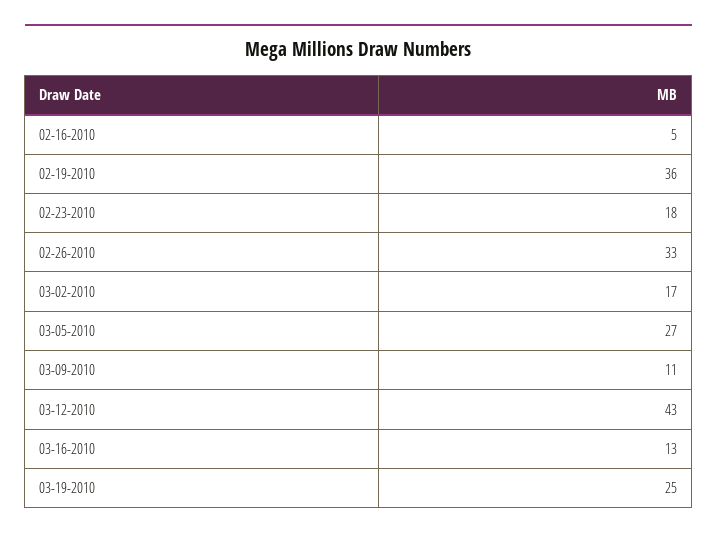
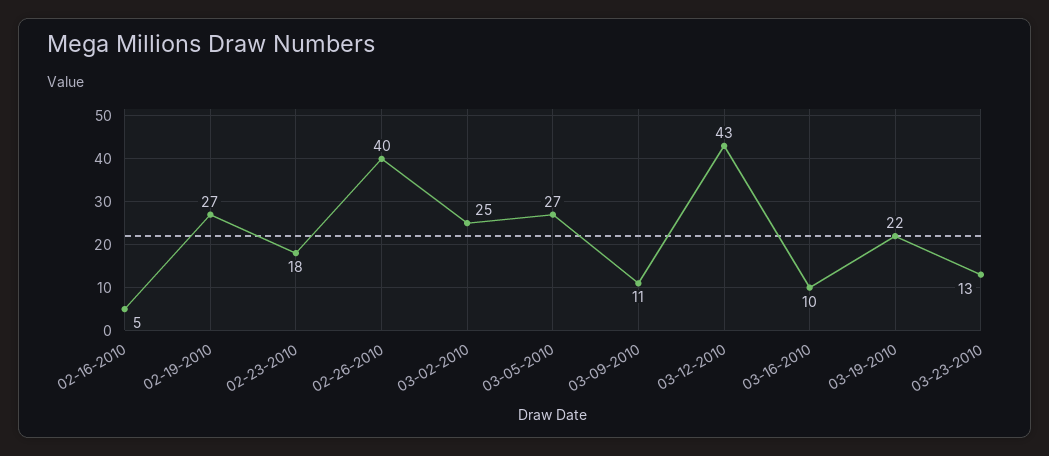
02-19-2010: 36 -> 27
02-26-2010: 33 -> 40
03-02-2010: 17 -> 25
03-16-2010: 13 -> 10
03-19-2010: 25 -> 22
03-23-2010: none -> 13

